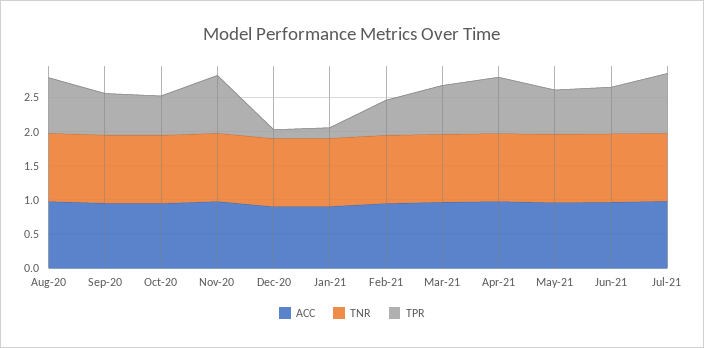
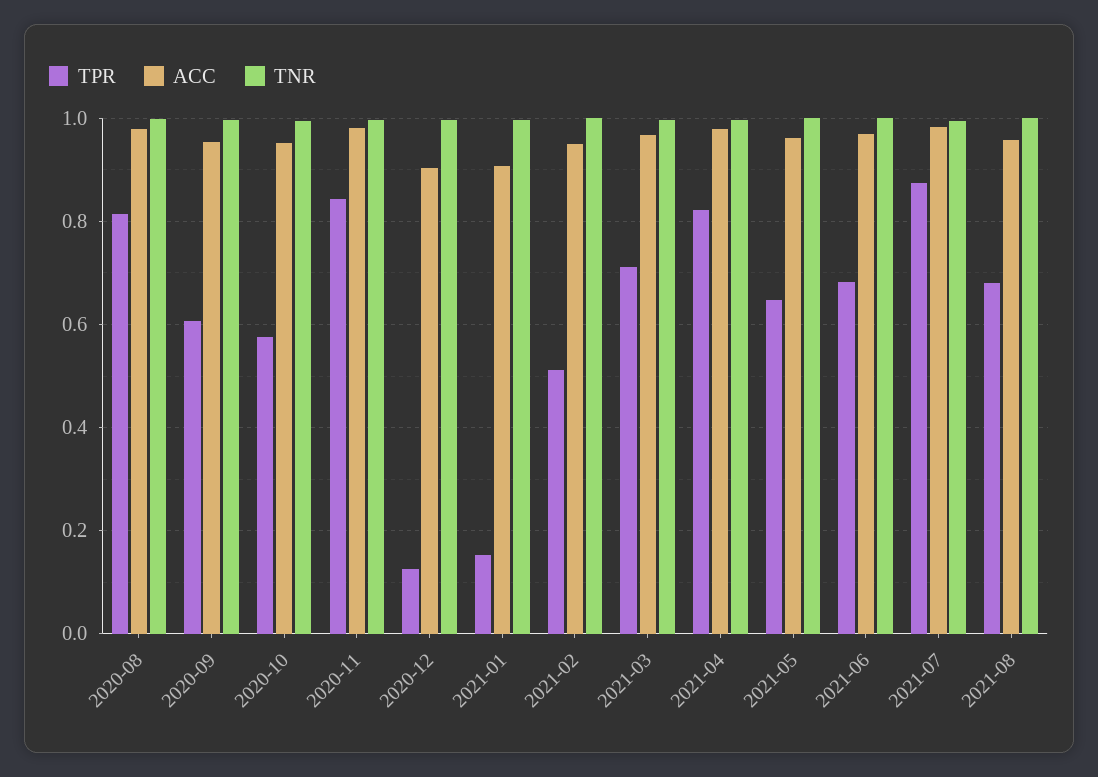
TPR, 2021-08: none -> 0.68
ACC, 2021-08: none -> 0.96
TNR, 2021-08: none -> 1

